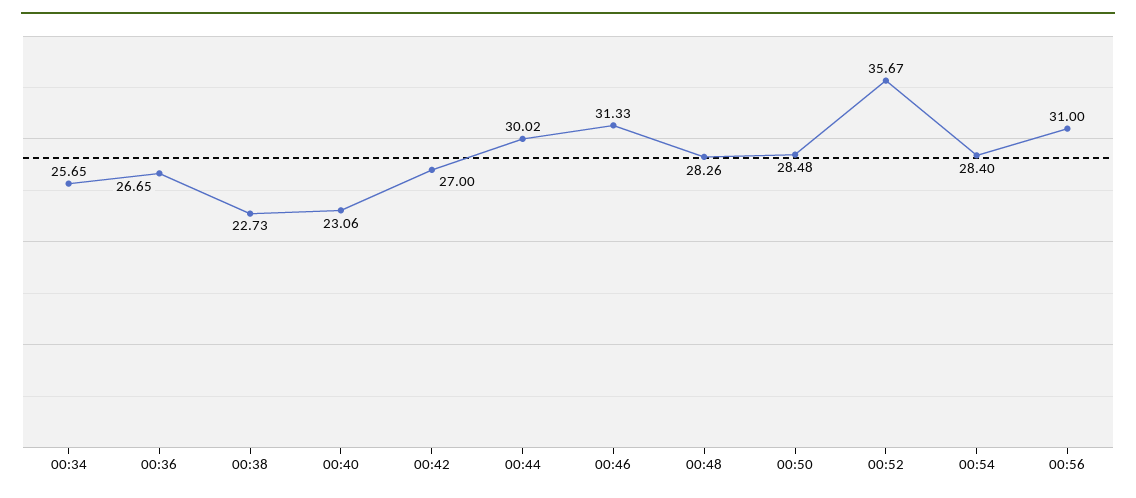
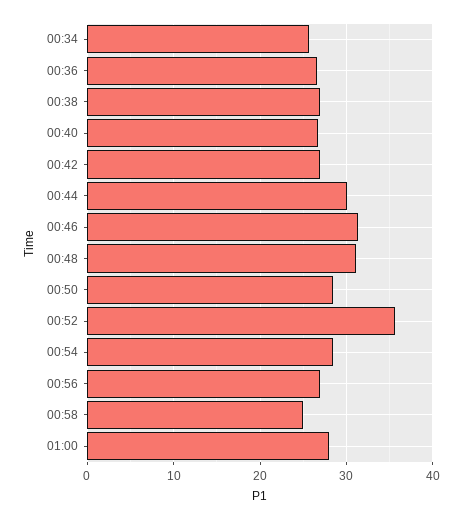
00:38: 22.73 -> 27
00:40: 23.06 -> 27
00:48: 28.26 -> 31
00:56: 31 -> 27
00:58: none -> 25
01:00: none -> 28

